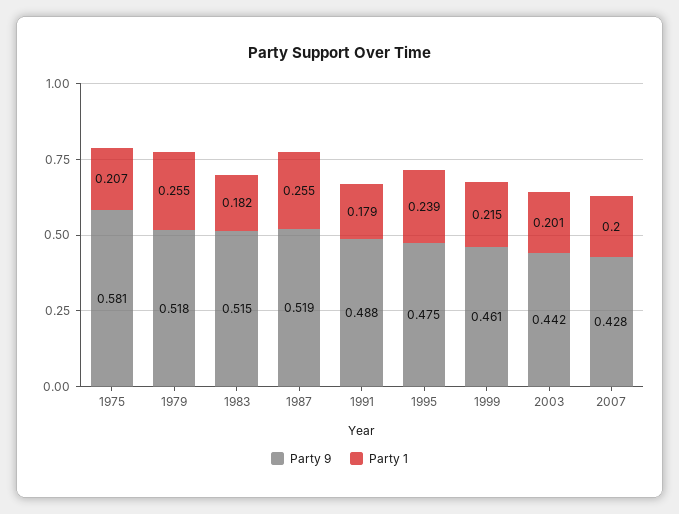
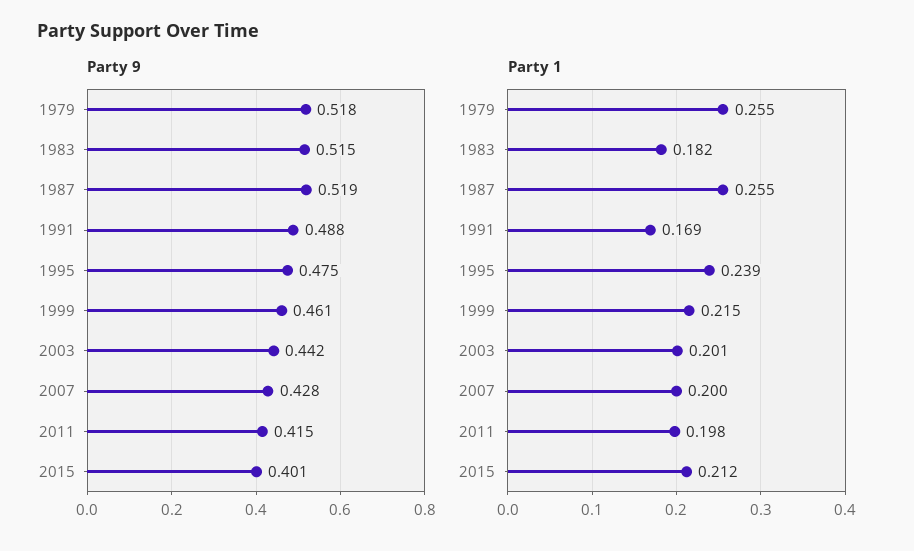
Party 9, 1975: 0.581 -> none
Party 1, 1975: 0.207 -> none
Party 1, 1991: 0.179 -> 0.169
Party 9, 2011: none -> 0.415
Party 9, 2015: none -> 0.401
Party 1, 2011: none -> 0.198
Party 1, 2015: none -> 0.212

